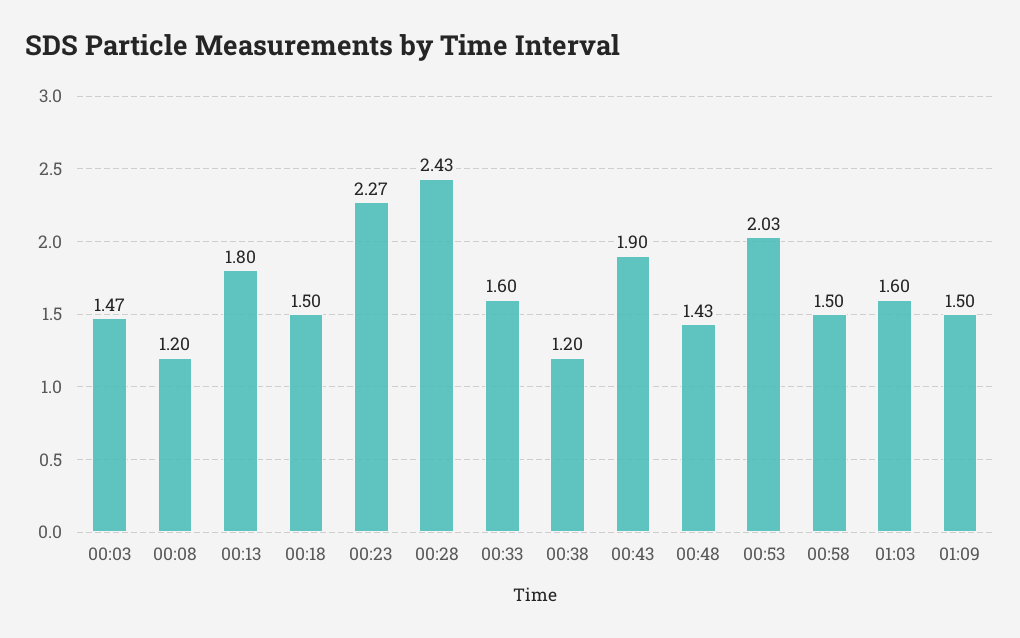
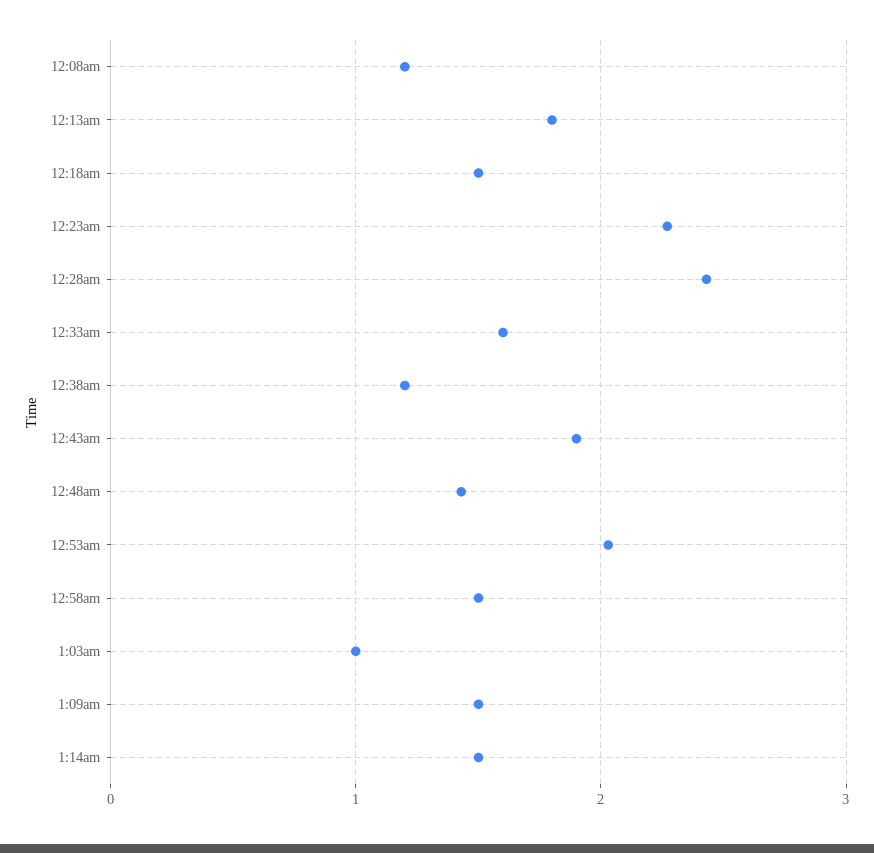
00:03: 1.47 -> none
01:03: 1.6 -> 1
1:14am: none -> 1.5

